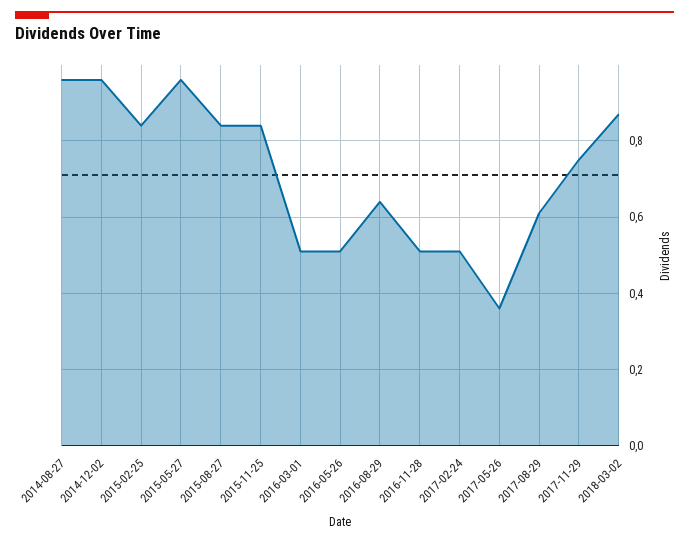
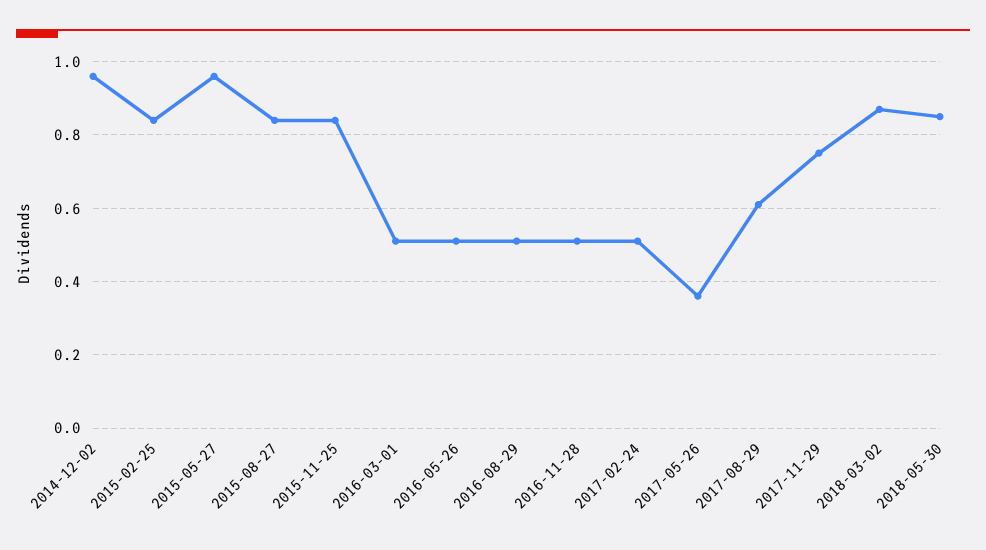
2014-08-27: 0.95 -> none
2016-08-29: 0.65 -> 0.5
2018-05-30: none -> 0.85

